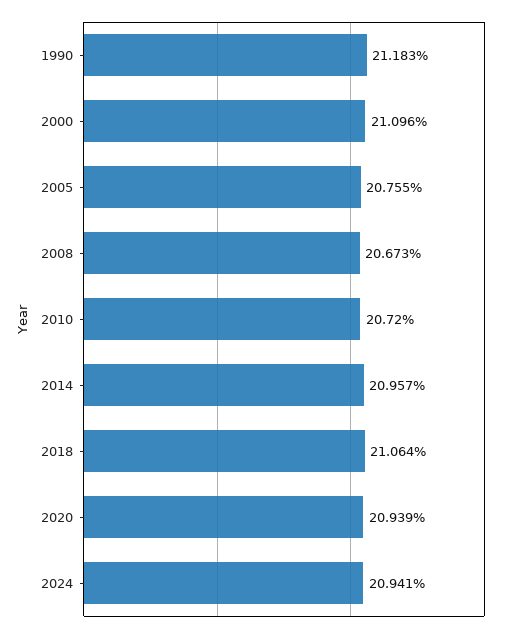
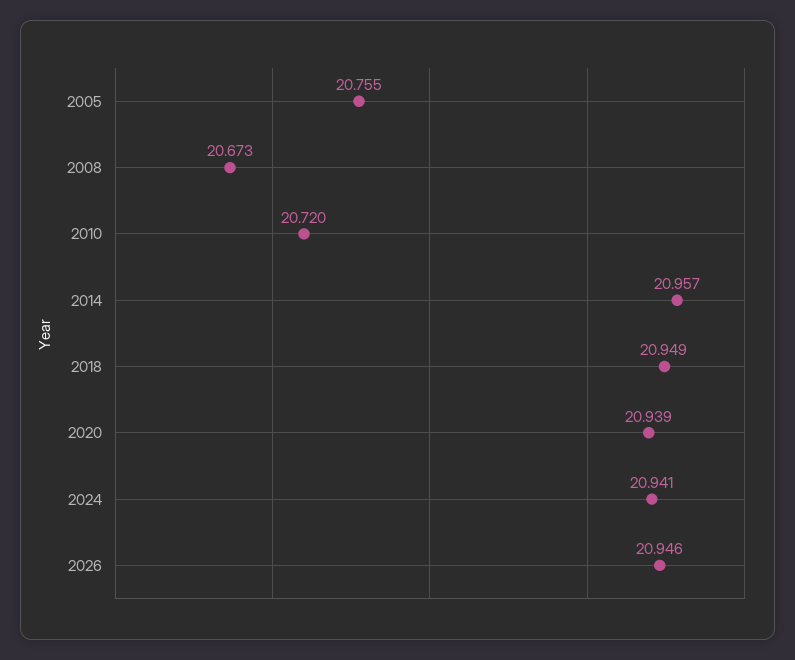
1990: 21.183 -> none
2000: 21.096 -> none
2018: 21.064 -> 20.949
2026: none -> 20.946

